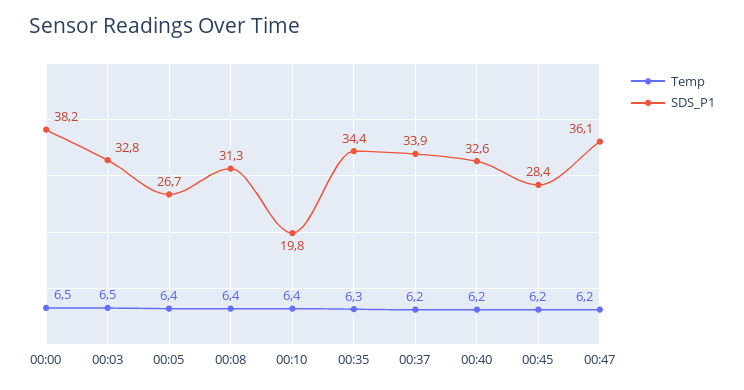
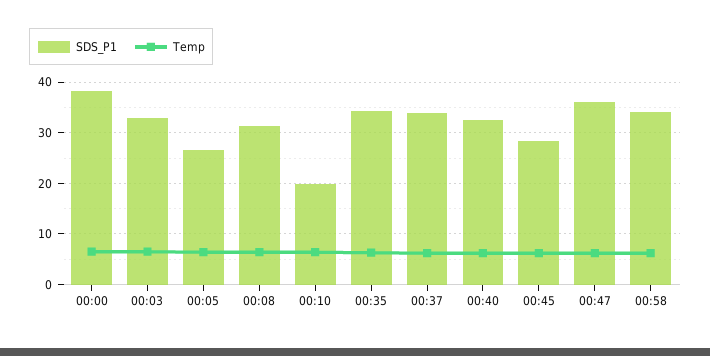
SDS_P1, 00:58: none -> 34
Temp, 00:58: none -> 6

